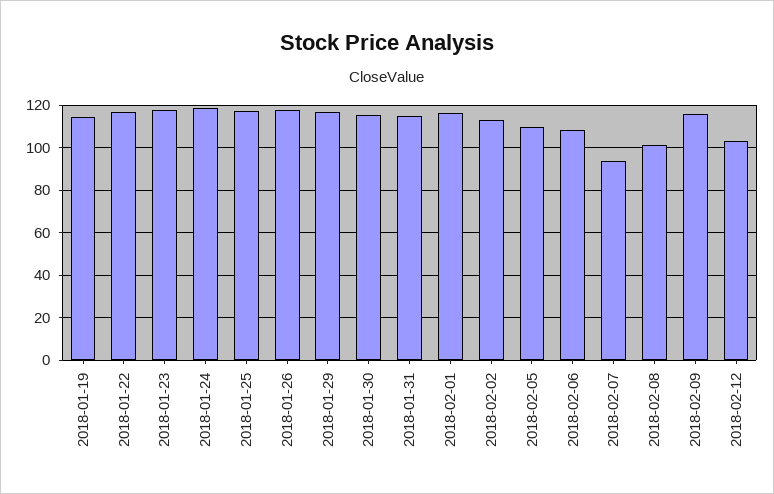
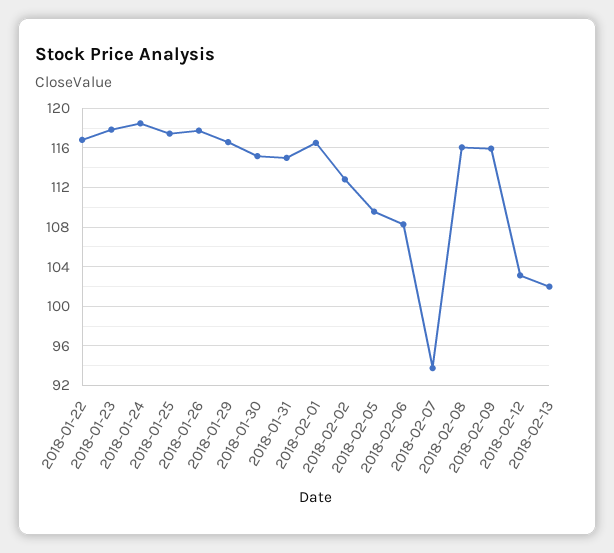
2018-01-19: 115 -> none
2018-02-08: 100 -> 116
2018-02-13: none -> 102

